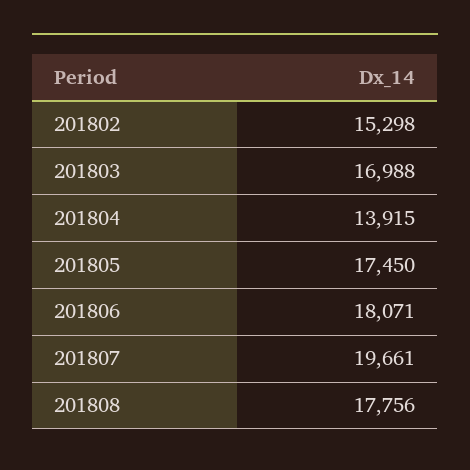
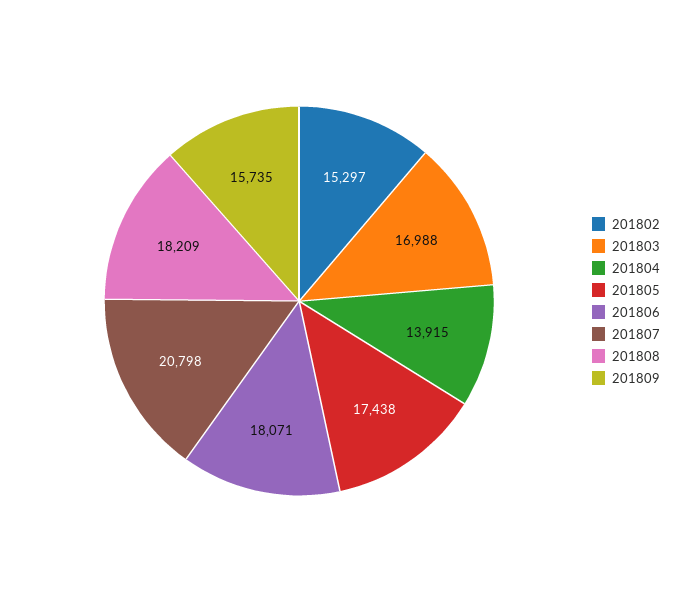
201802: 15298 -> 15297
201805: 17450 -> 17438
201807: 19661 -> 20798
201808: 17756 -> 18209
201809: none -> 15735

